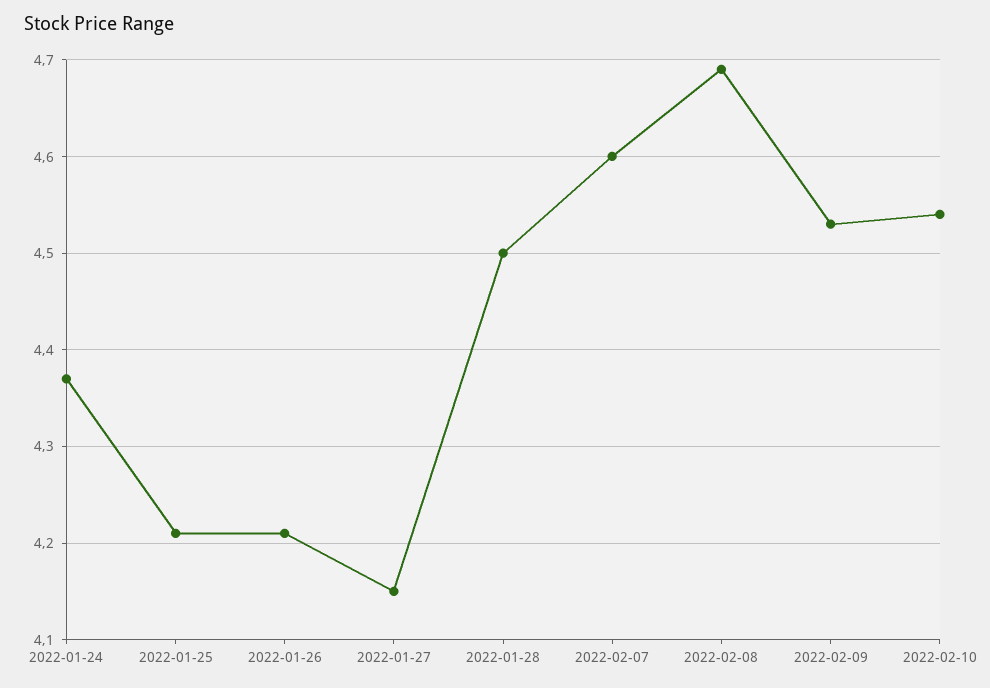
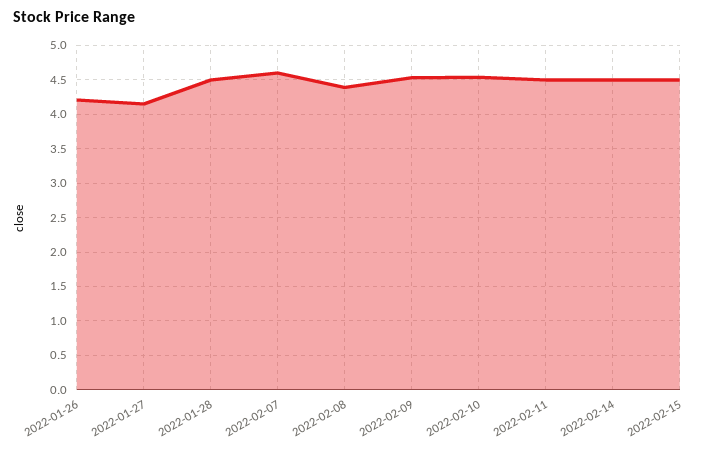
2022-01-24: 4.37 -> none
2022-01-25: 4.21 -> none
2022-02-08: 4.69 -> 4.4
2022-02-11: none -> 4.5
2022-02-14: none -> 4.5
2022-02-15: none -> 4.5

